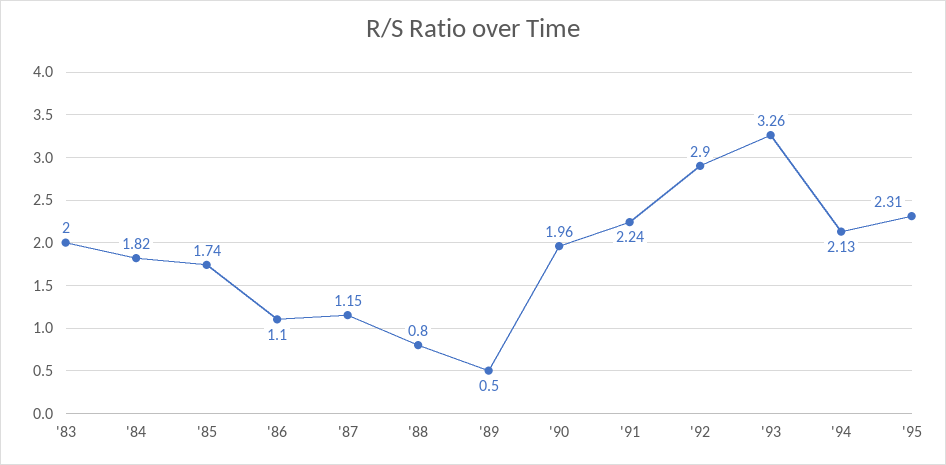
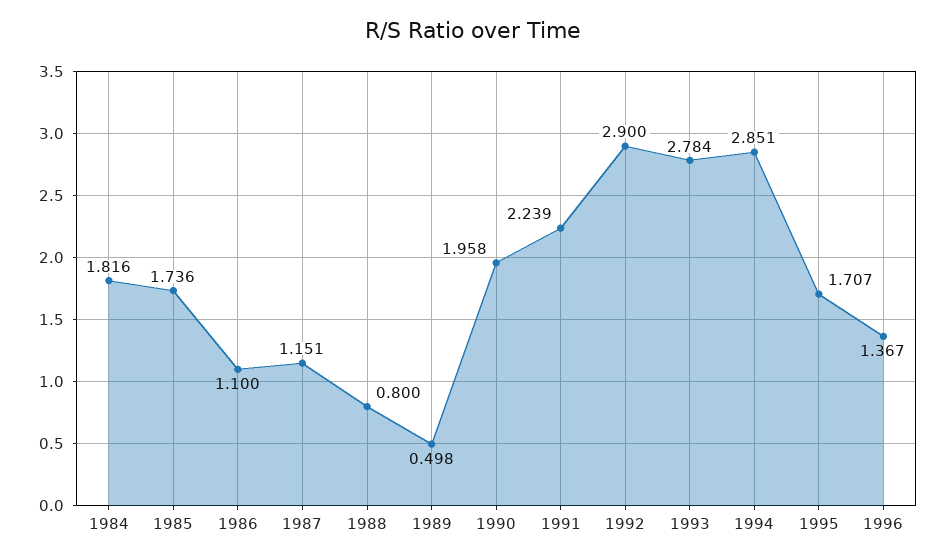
'83: 2 -> none
'93: 3.26 -> 2.784
'94: 2.13 -> 2.851
'95: 2.31 -> 1.707
1996: none -> 1.367

